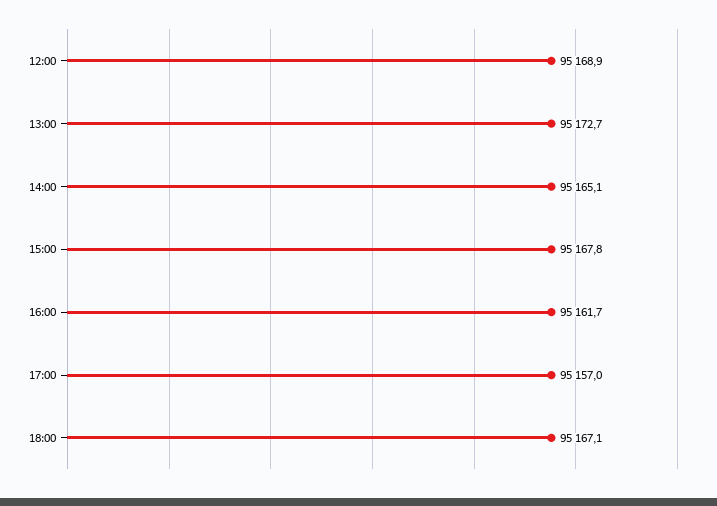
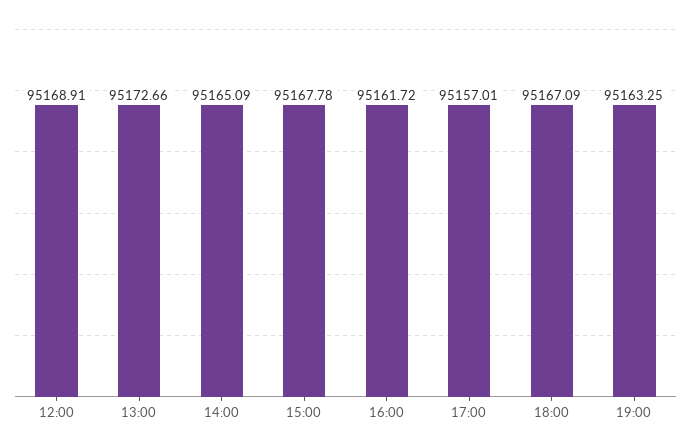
19:00: none -> 95163.25

